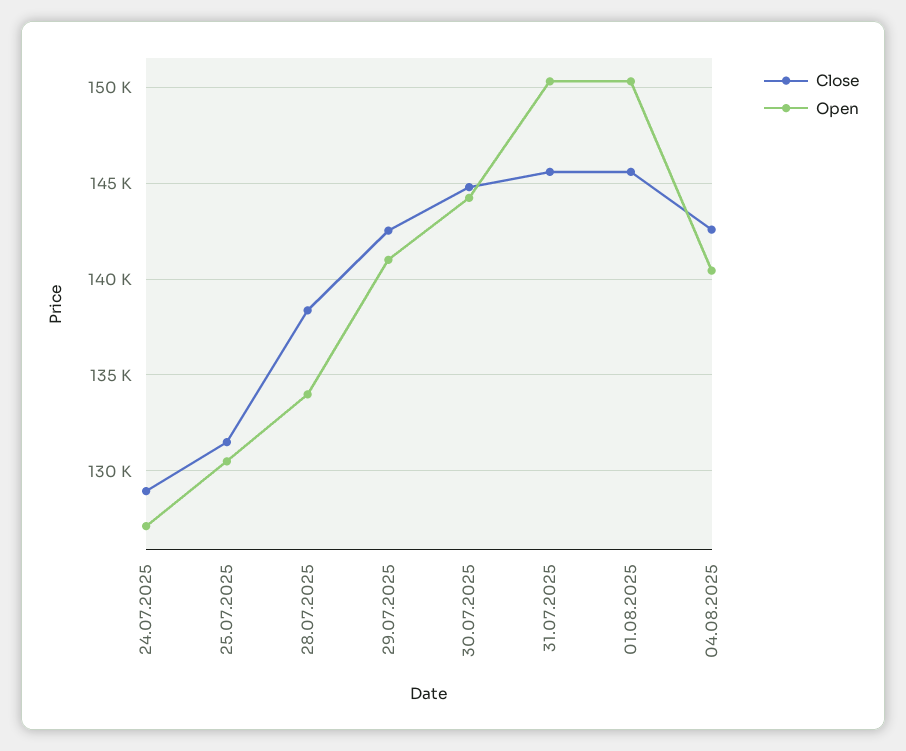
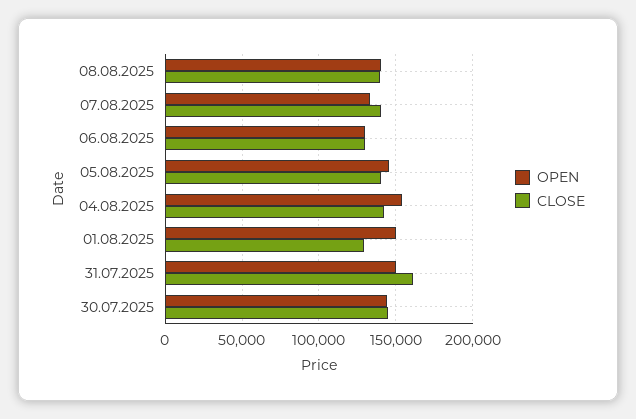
Close, 24.07.2025: 129000 -> none
Open, 24.07.2025: 127000 -> none
Close, 25.07.2025: 131500 -> none
Open, 25.07.2025: 130500 -> none
Close, 28.07.2025: 138500 -> none
Open, 28.07.2025: 134000 -> none
Close, 29.07.2025: 142500 -> none
Open, 29.07.2025: 141000 -> none
Close, 31.07.2025: 145500 -> 160000
Close, 01.08.2025: 145500 -> 130000
Open, 04.08.2025: 140500 -> 155000
Open, 08.08.2025: none -> 140000
Close, 08.08.2025: none -> 140000
Open, 07.08.2025: none -> 135000
Close, 07.08.2025: none -> 140000
Open, 06.08.2025: none -> 130000
Close, 06.08.2025: none -> 130000
Open, 05.08.2025: none -> 145000
Close, 05.08.2025: none -> 140000

